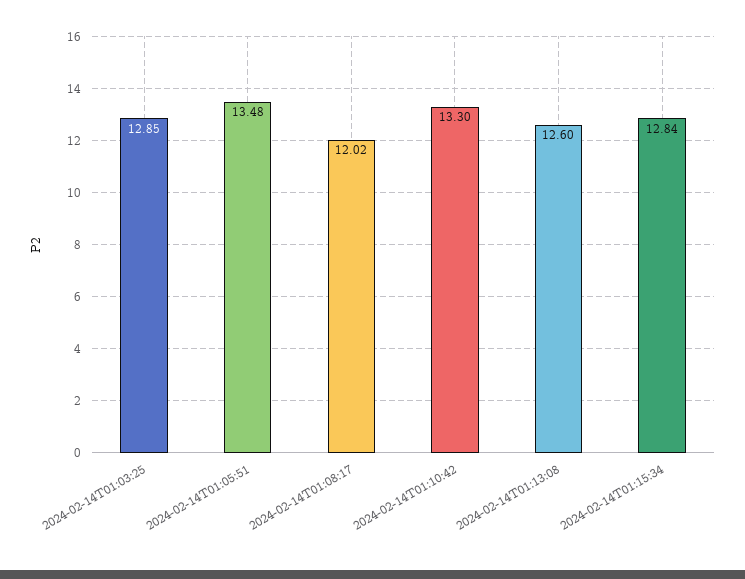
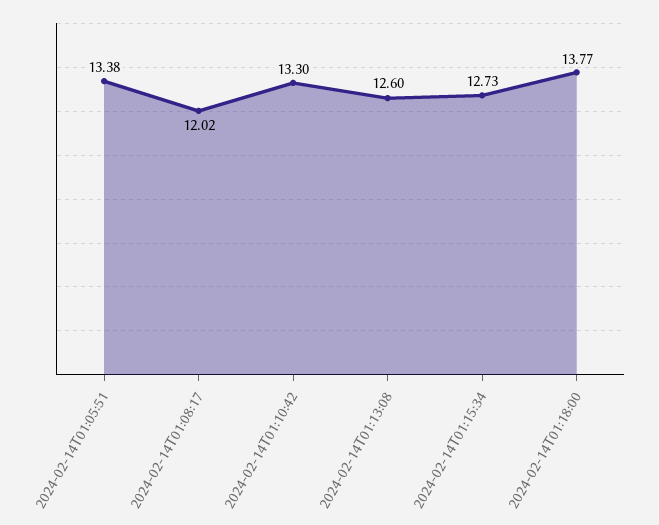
2024-02-14T01:03:25: 12.85 -> none
2024-02-14T01:05:51: 13.48 -> 13.38
2024-02-14T01:15:34: 12.84 -> 12.73
2024-02-14T01:18:00: none -> 13.77

